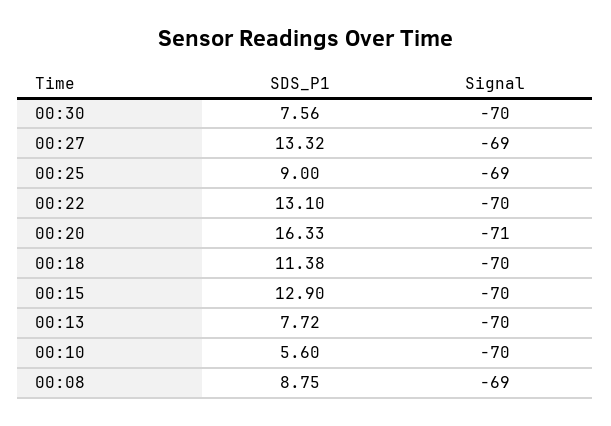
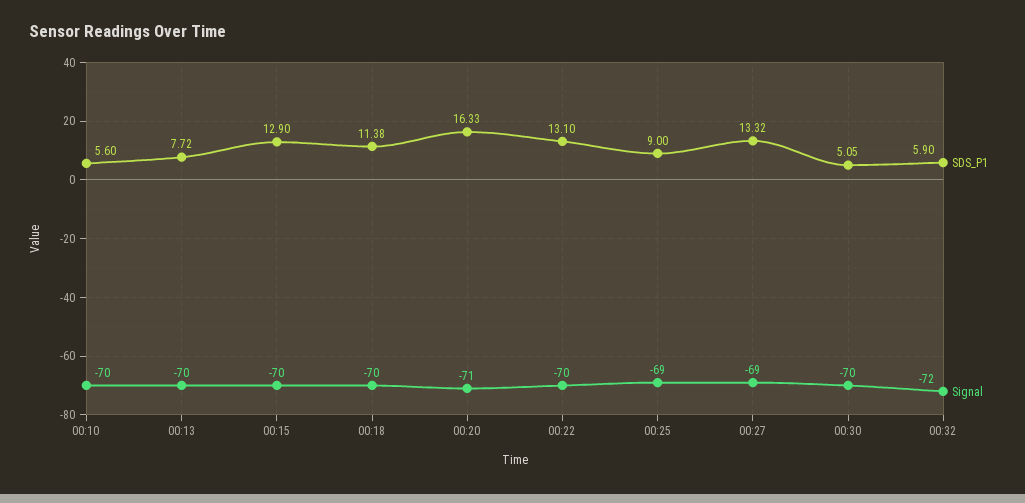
SDS_P1, 00:30: 7.56 -> 5.05
SDS_P1, 00:08: 8.75 -> none
Signal, 00:08: -69 -> none
SDS_P1, 00:32: none -> 5.9
Signal, 00:32: none -> -72

